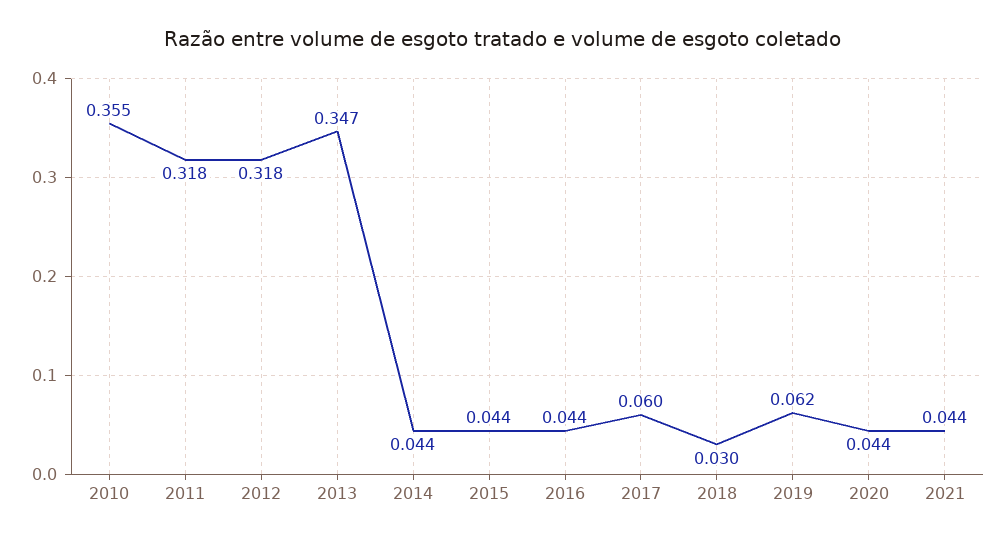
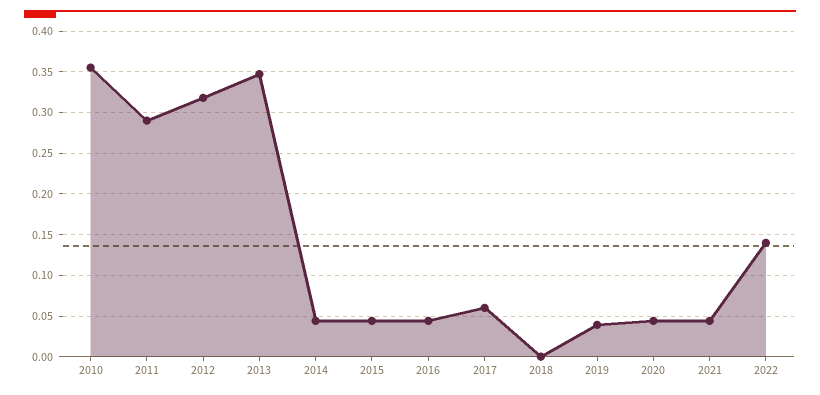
2011: 0.318 -> 0.29
2018: 0.03 -> 0
2019: 0.062 -> 0.04
2022: none -> 0.14

